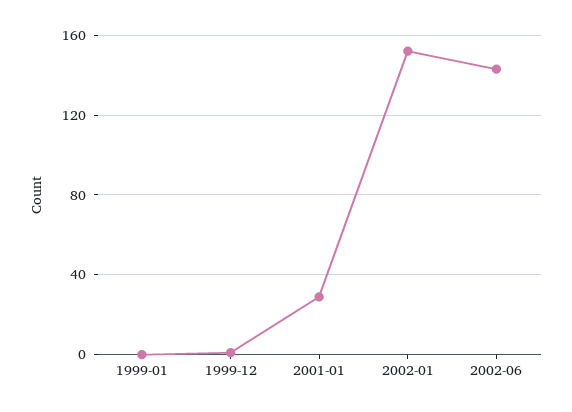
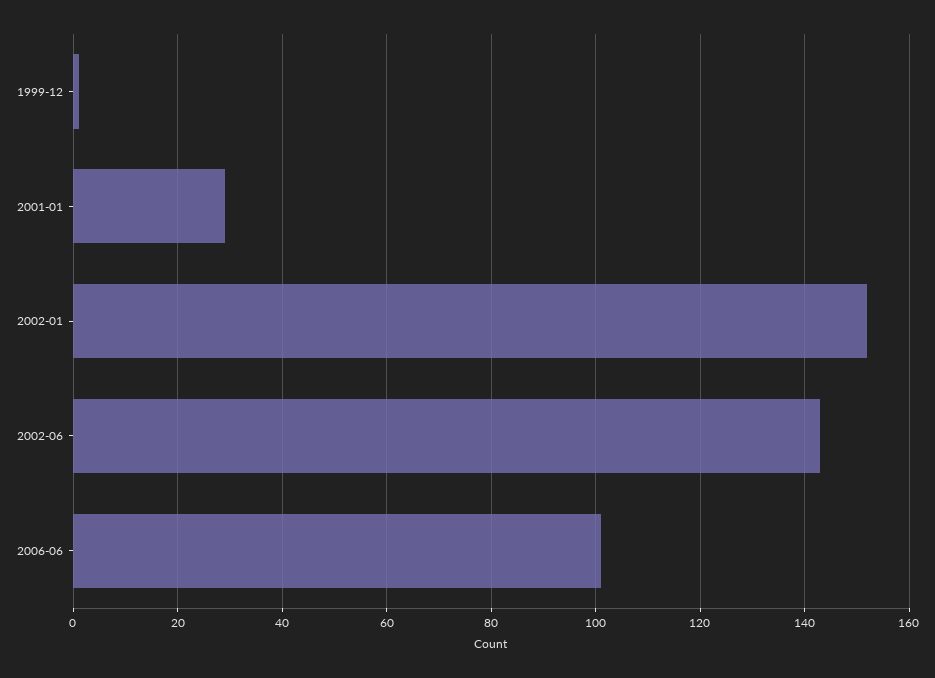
1999-01: 0 -> none
2006-06: none -> 100

